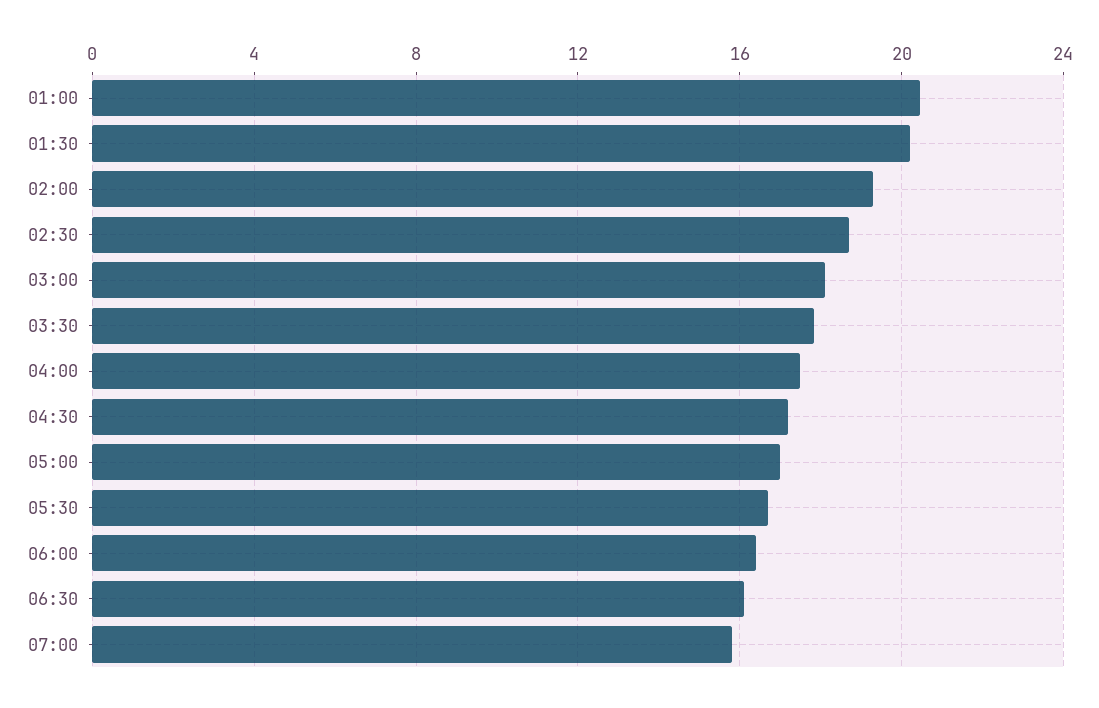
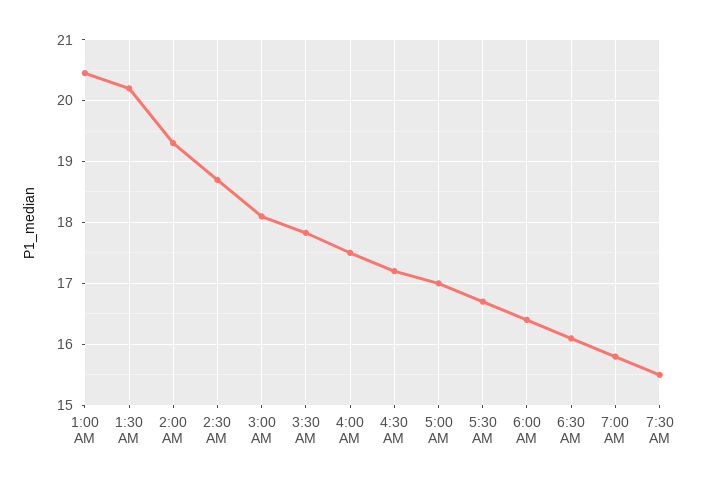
7:30 AM: none -> 15.5

